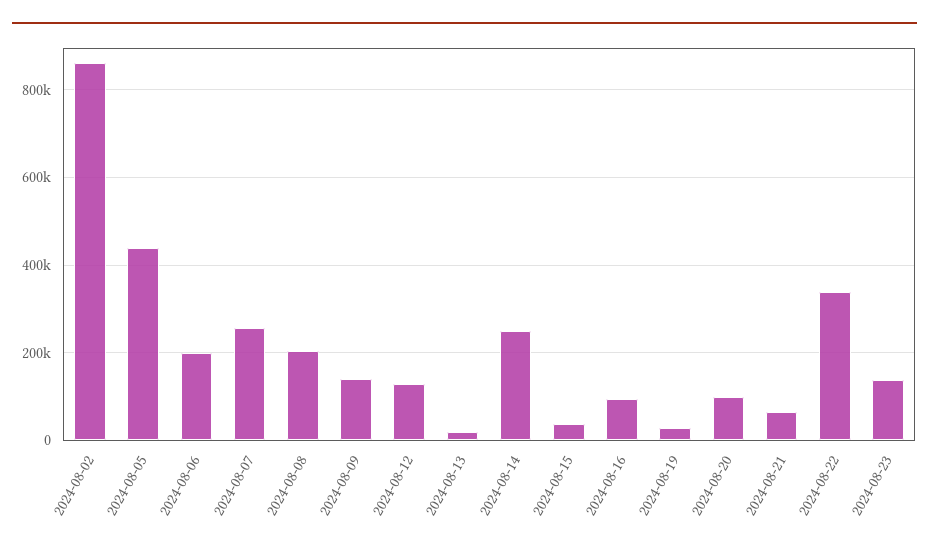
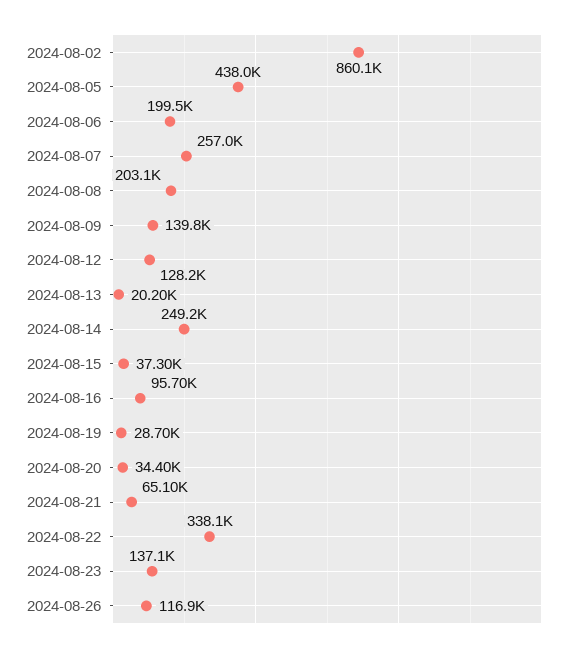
2024-08-20: 100000 -> 34400
2024-08-26: none -> 116900

